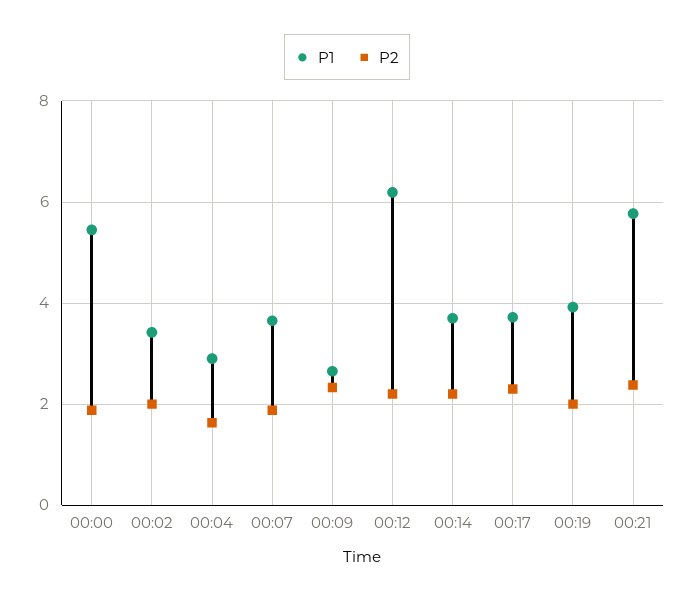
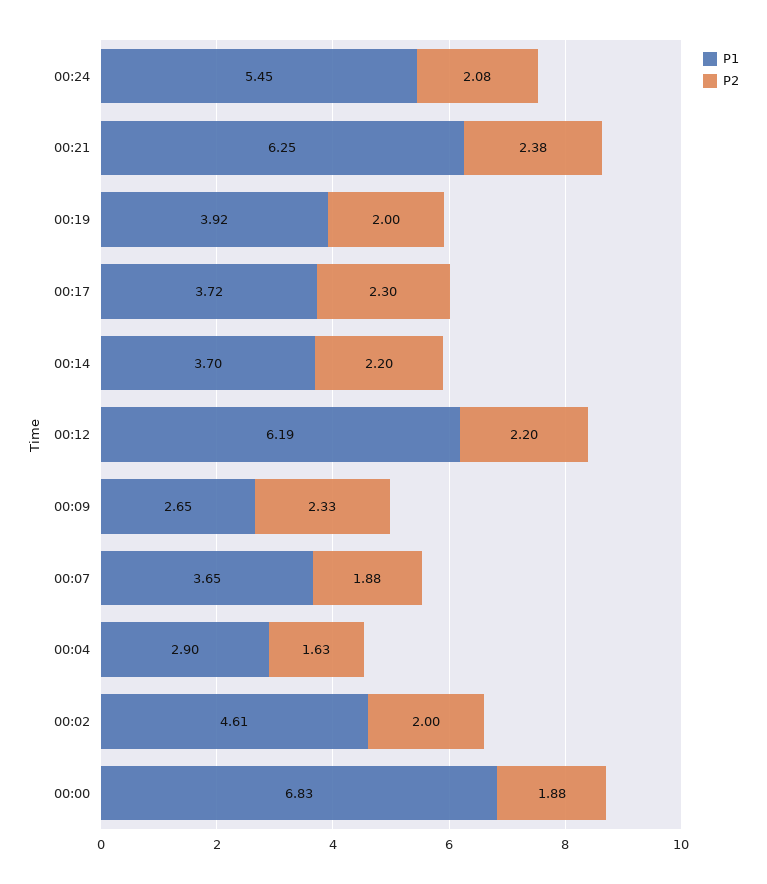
P1, 00:00: 5.4 -> 6.83
P1, 00:02: 3.4 -> 4.61
P1, 00:21: 5.8 -> 6.25
P1, 00:24: none -> 5.45
P2, 00:24: none -> 2.08

